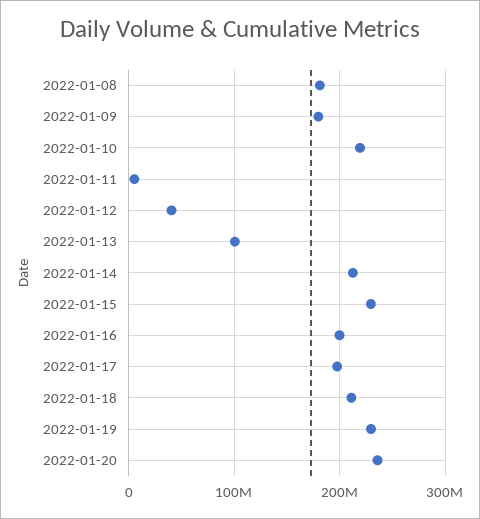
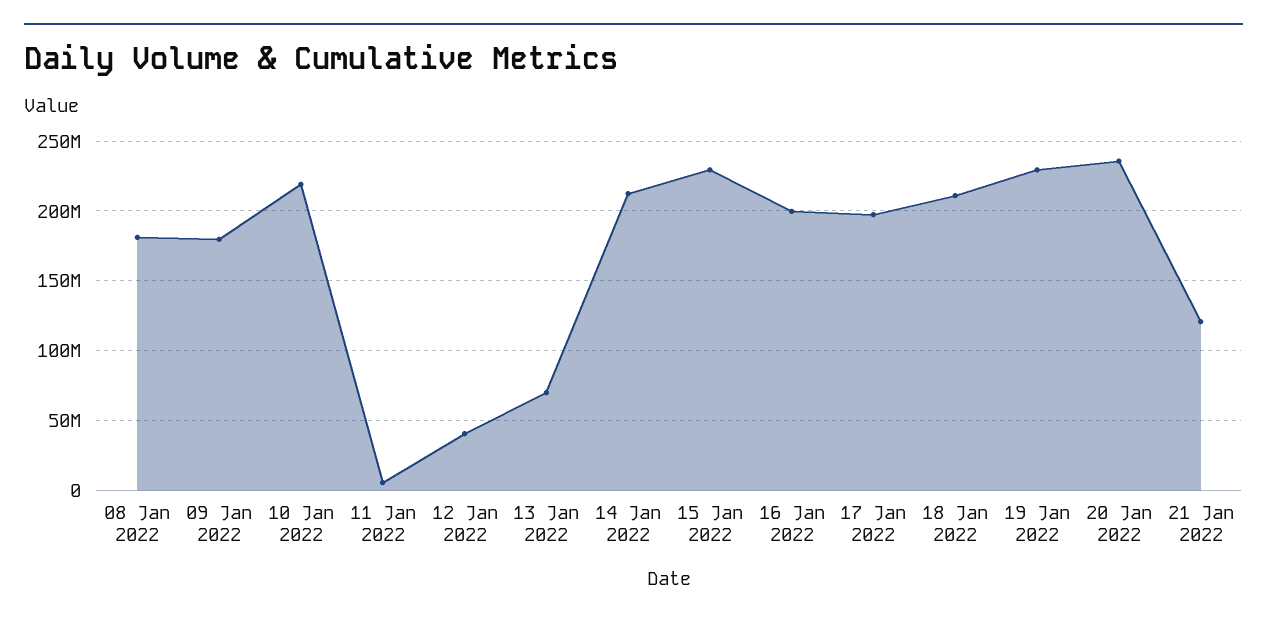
2022-01-13: 100000000 -> 70000000
21 Jan 2022: none -> 120000000

